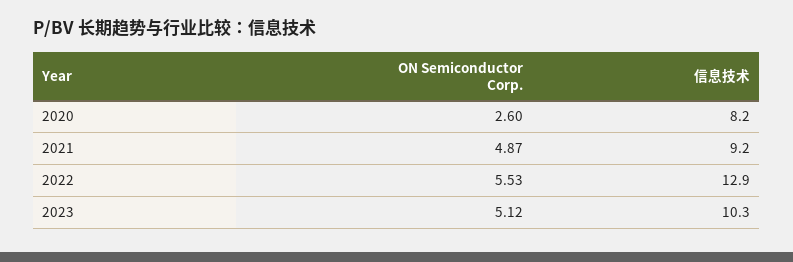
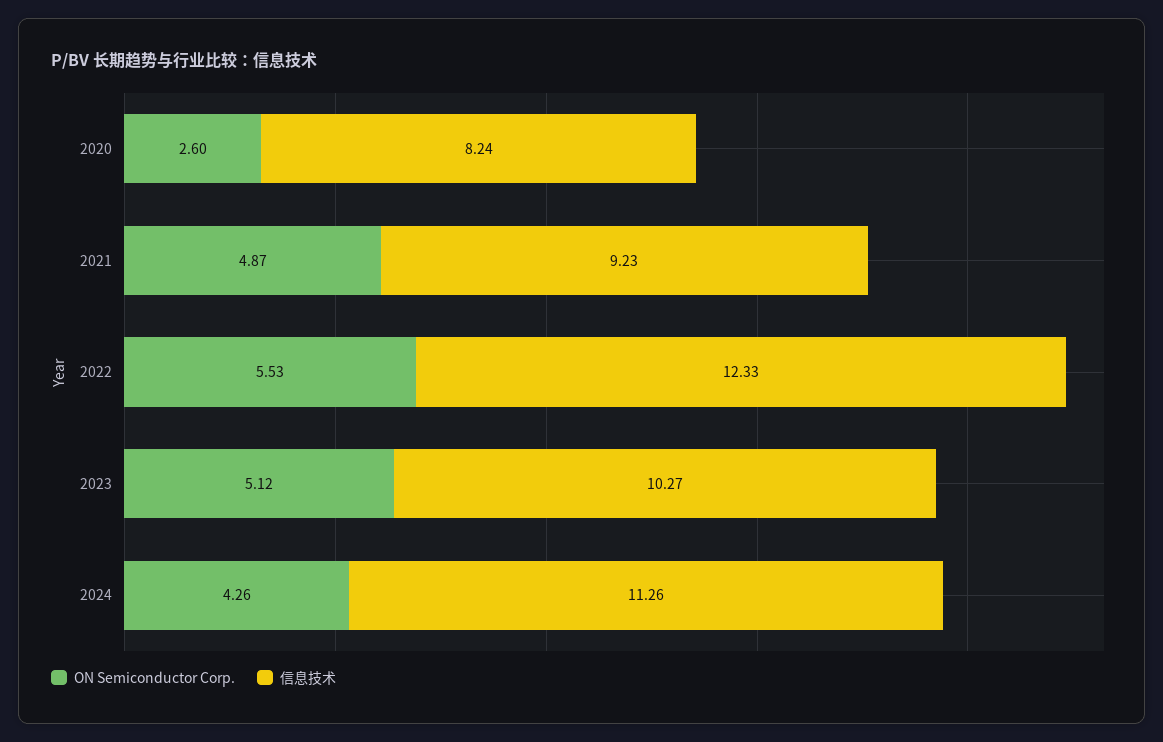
信息技术, 2022: 12.9 -> 12.33
ON Semiconductor Corp., 2024: none -> 4.26
信息技术, 2024: none -> 11.26

